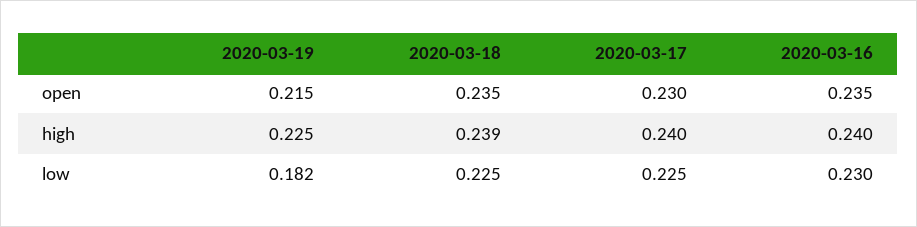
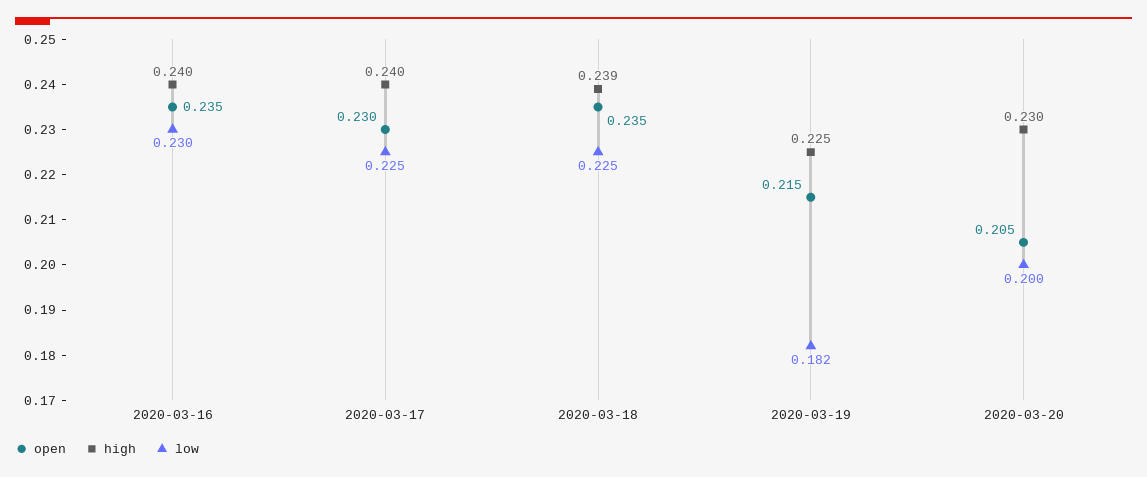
open, 2020-03-20: none -> 0.205
high, 2020-03-20: none -> 0.23
low, 2020-03-20: none -> 0.2

